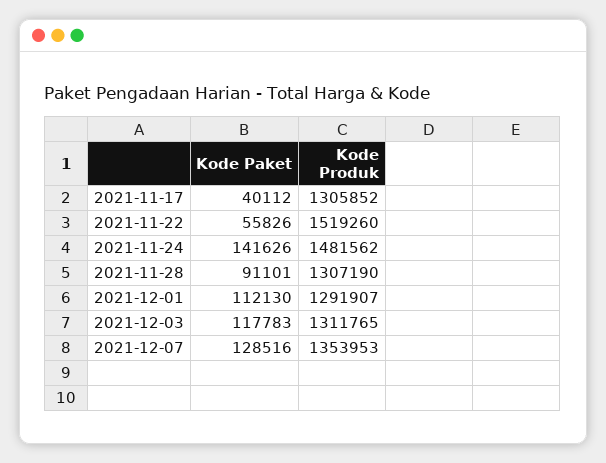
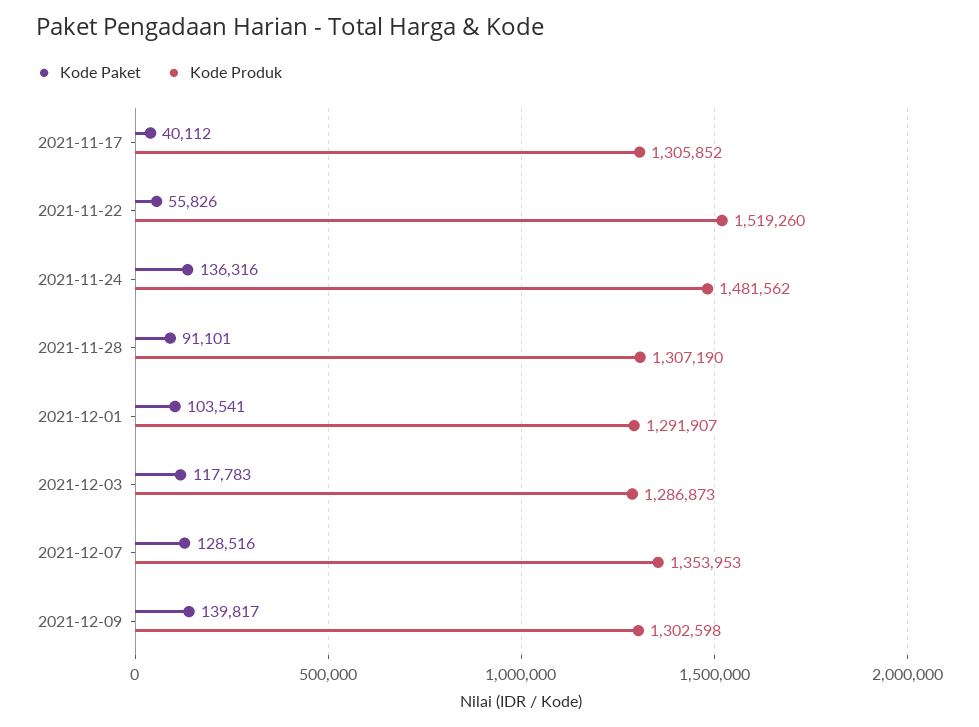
Kode Paket, 2021-11-24: 141626 -> 136316
Kode Paket, 2021-12-01: 112130 -> 103541
Kode Produk, 2021-12-03: 1311765 -> 1286873
Kode Paket, 2021-12-09: none -> 139817
Kode Produk, 2021-12-09: none -> 1302598

